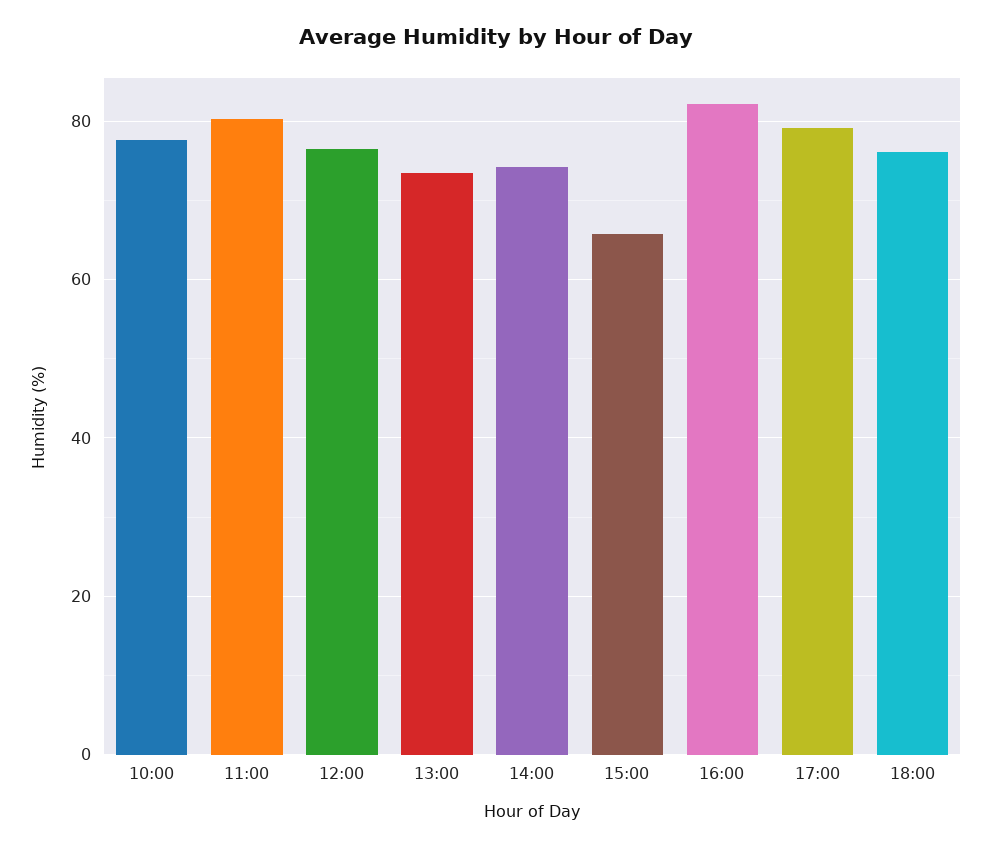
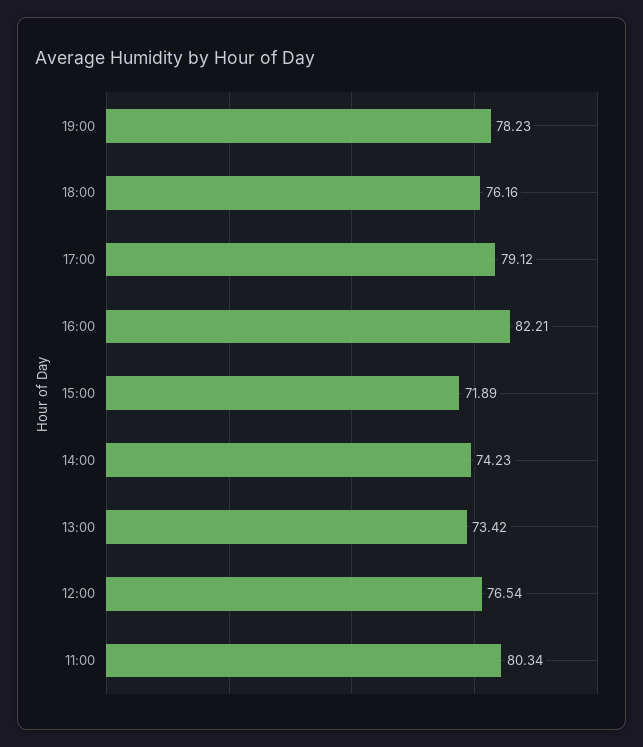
10:00: 78 -> none
15:00: 66 -> 71.89
19:00: none -> 78.23

